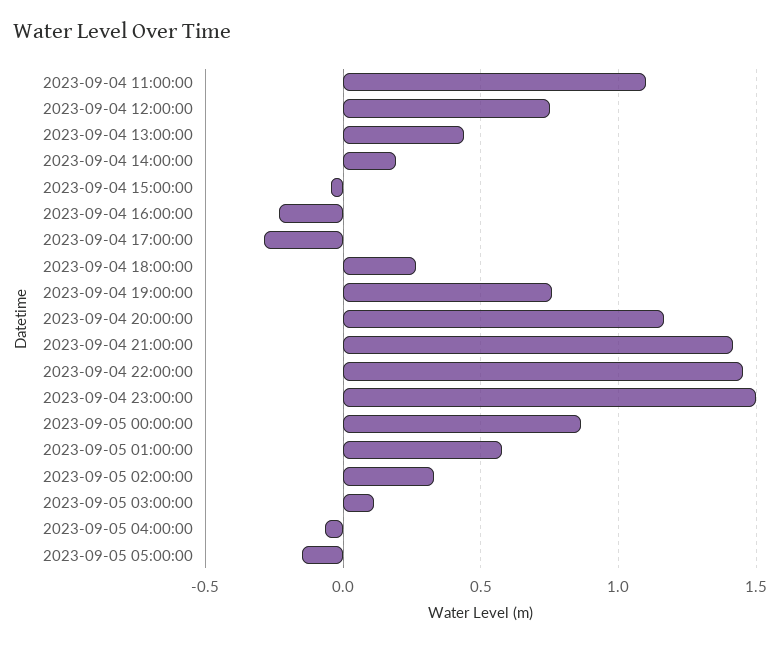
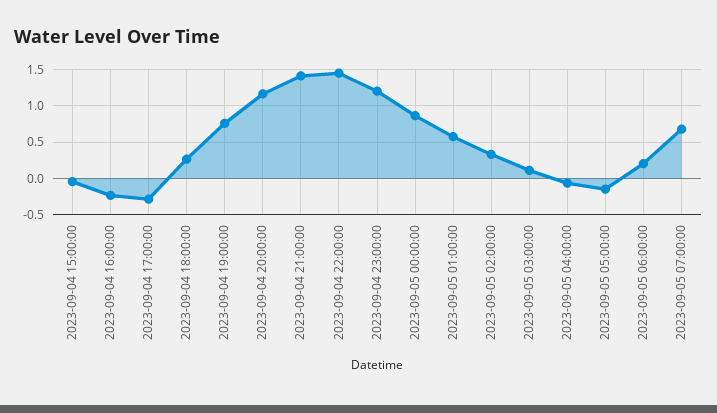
2023-09-04 11:00:00: 1.1 -> none
2023-09-04 12:00:00: 0.75 -> none
2023-09-04 13:00:00: 0.45 -> none
2023-09-04 14:00:00: 0.2 -> none
2023-09-04 23:00:00: 1.5 -> 1.2
2023-09-05 06:00:00: none -> 0.2
2023-09-05 07:00:00: none -> 0.7

